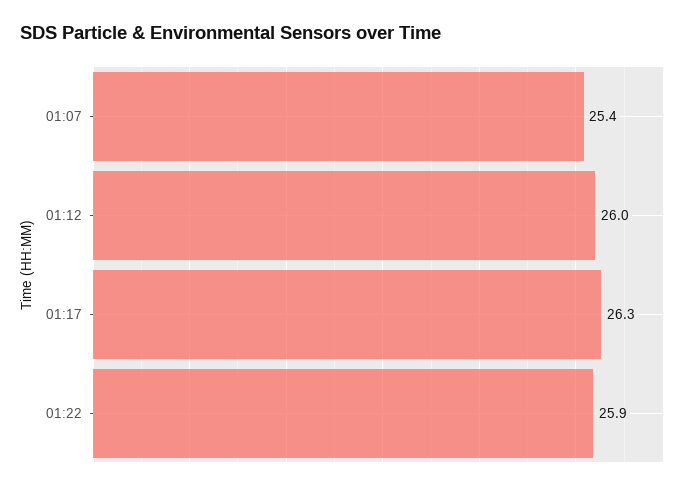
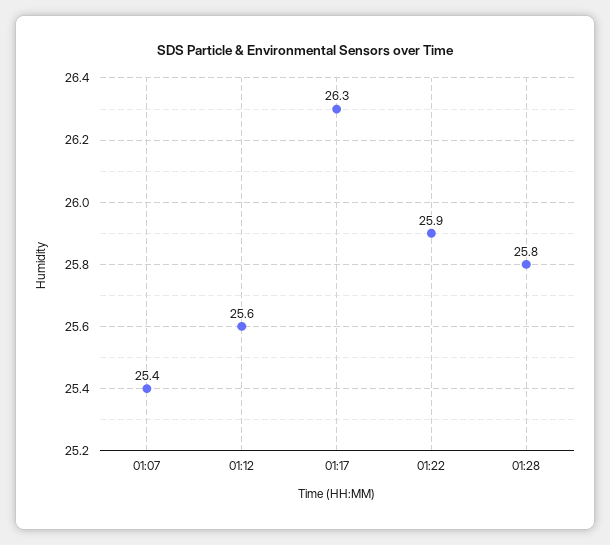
01:12: 26 -> 25.6
01:28: none -> 25.8

